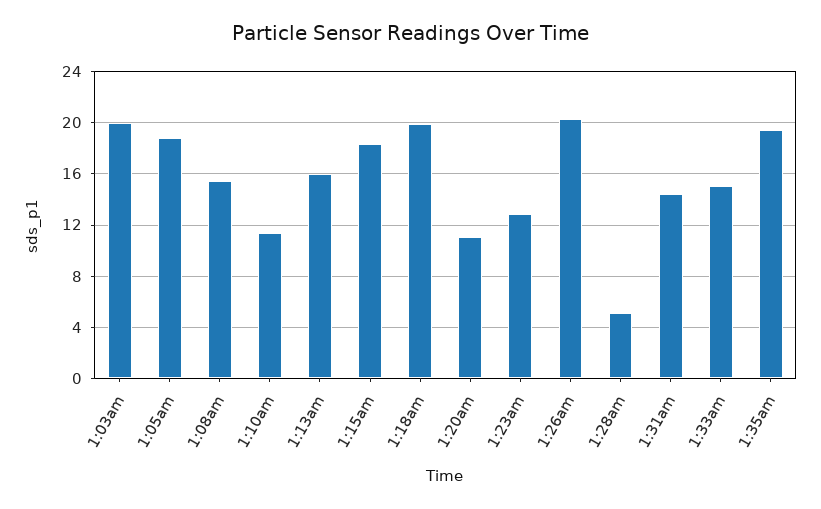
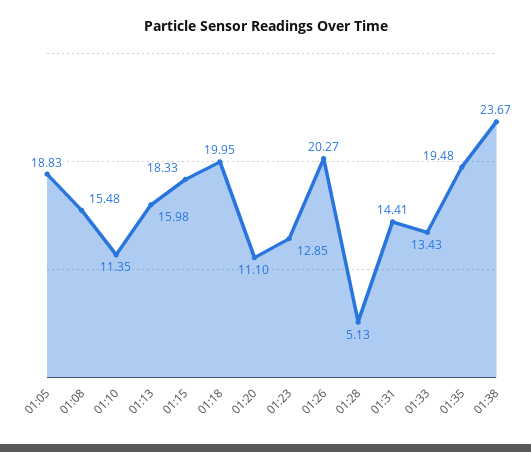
1:03am: 20 -> none
1:33am: 15 -> 13.43
01:38: none -> 23.67

